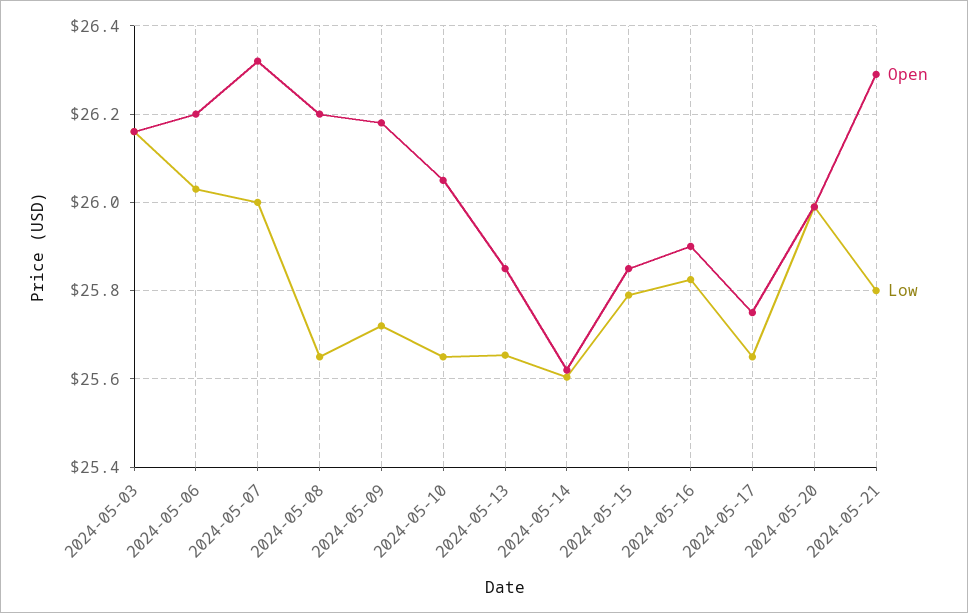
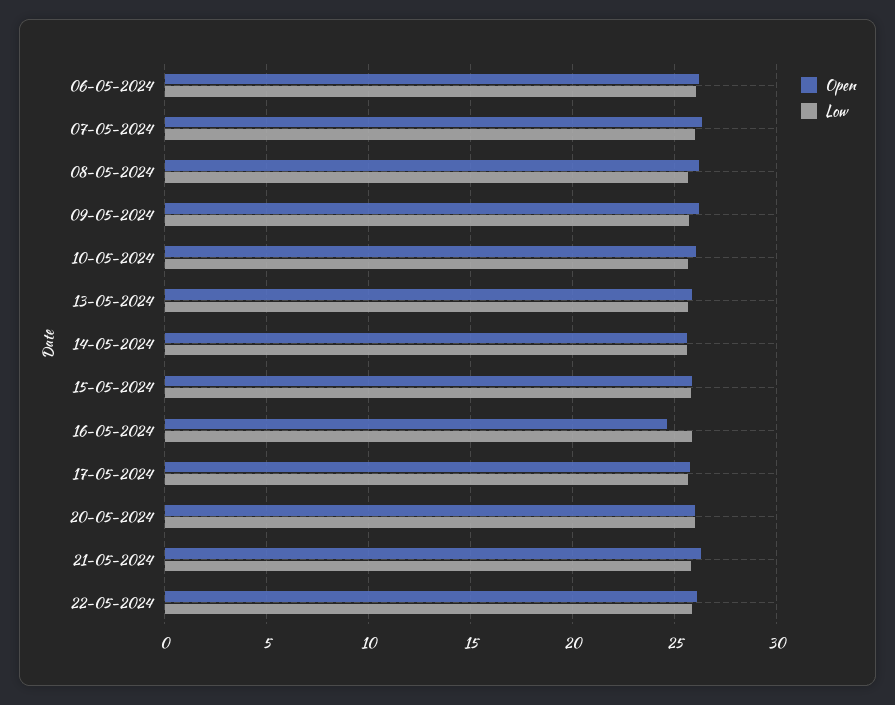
Open, 2024-05-03: 26.16 -> none
Low, 2024-05-03: 26.16 -> none
Open, 2024-05-16: 25.9 -> 24.5
Open, 22-05-2024: none -> 26
Low, 22-05-2024: none -> 26

